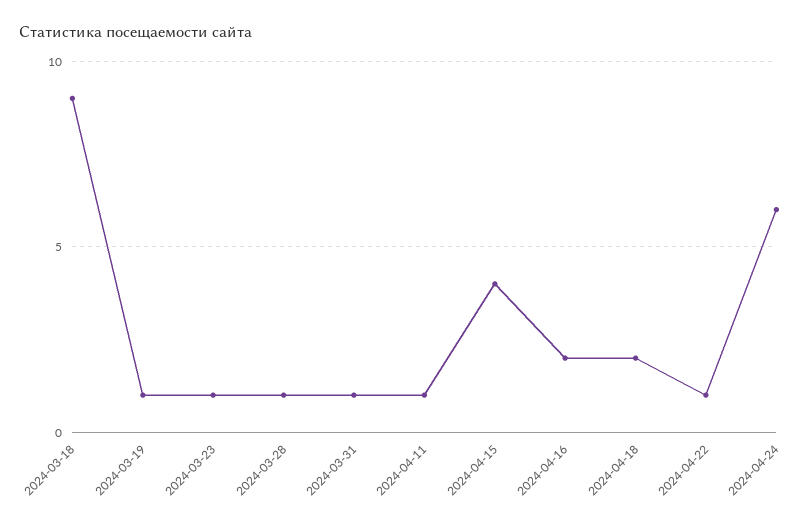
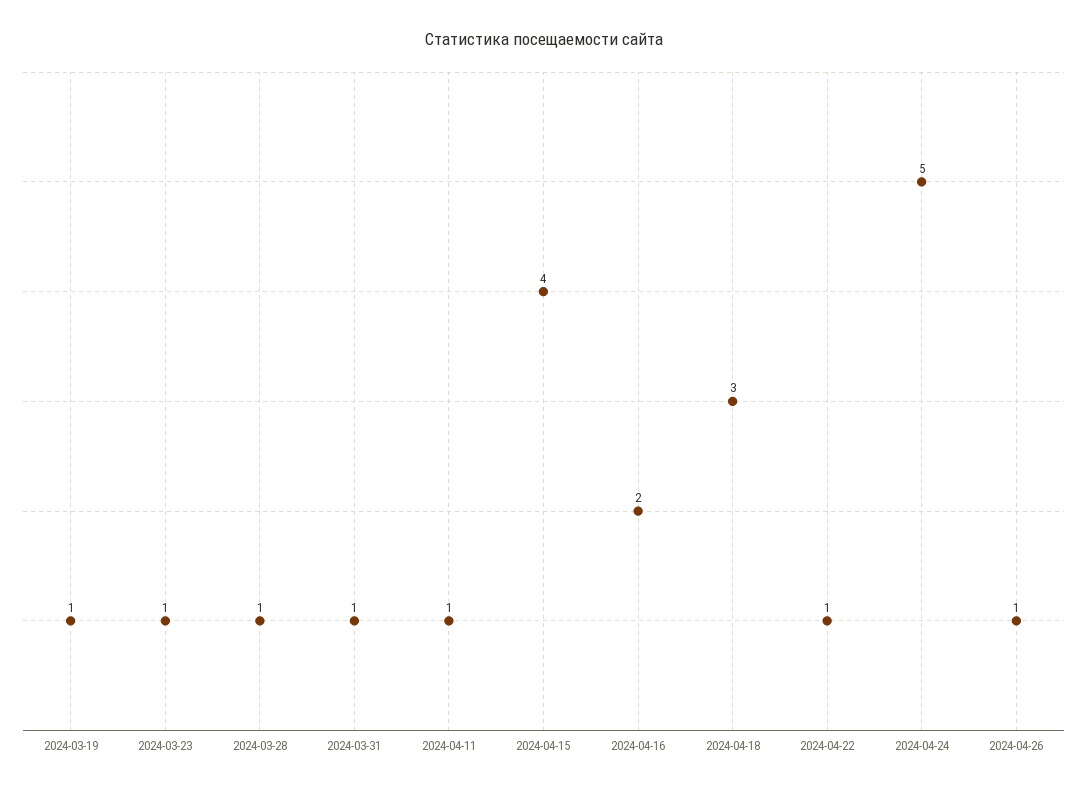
2024-03-18: 9 -> none
2024-04-18: 2 -> 3
2024-04-24: 6 -> 5
2024-04-26: none -> 1

